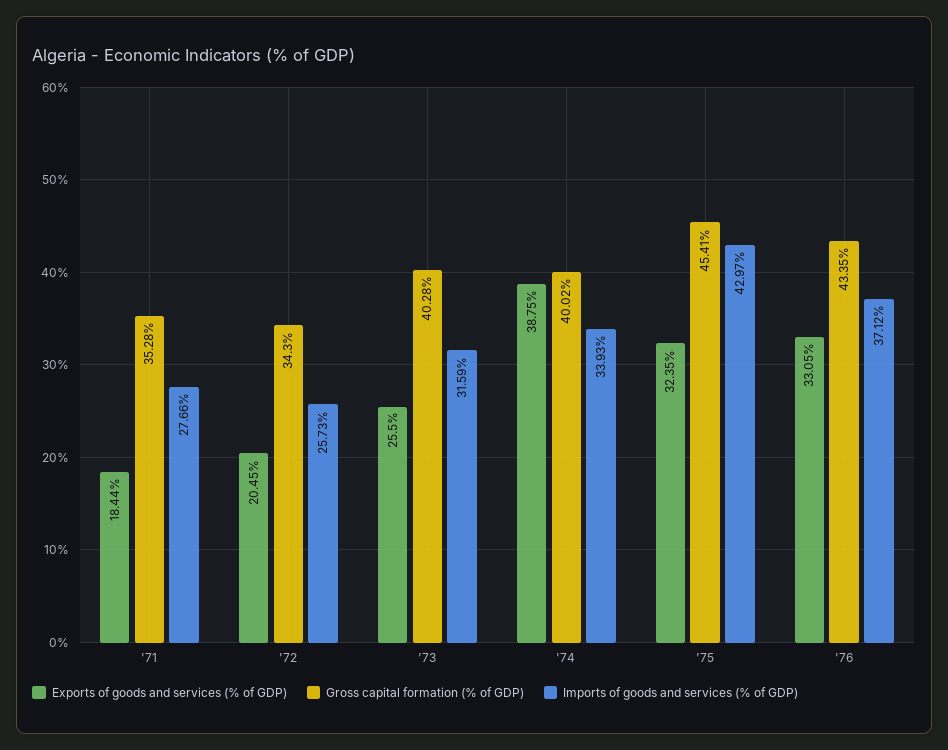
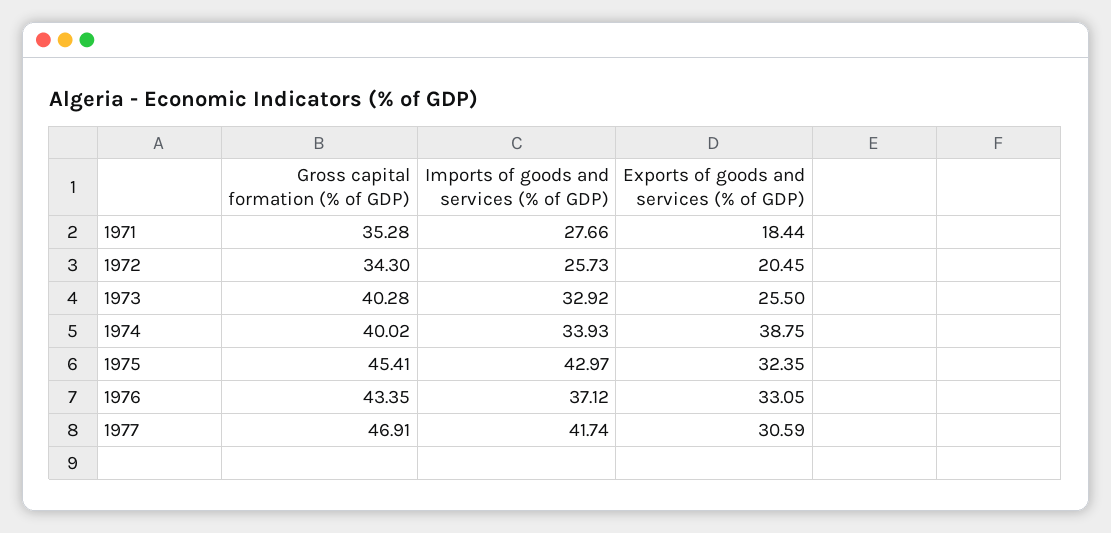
Imports of goods and services (% of GDP), '73: 31.59 -> 32.92
Gross capital formation (% of GDP), 1977: none -> 46.91
Imports of goods and services (% of GDP), 1977: none -> 41.74
Exports of goods and services (% of GDP), 1977: none -> 30.59

